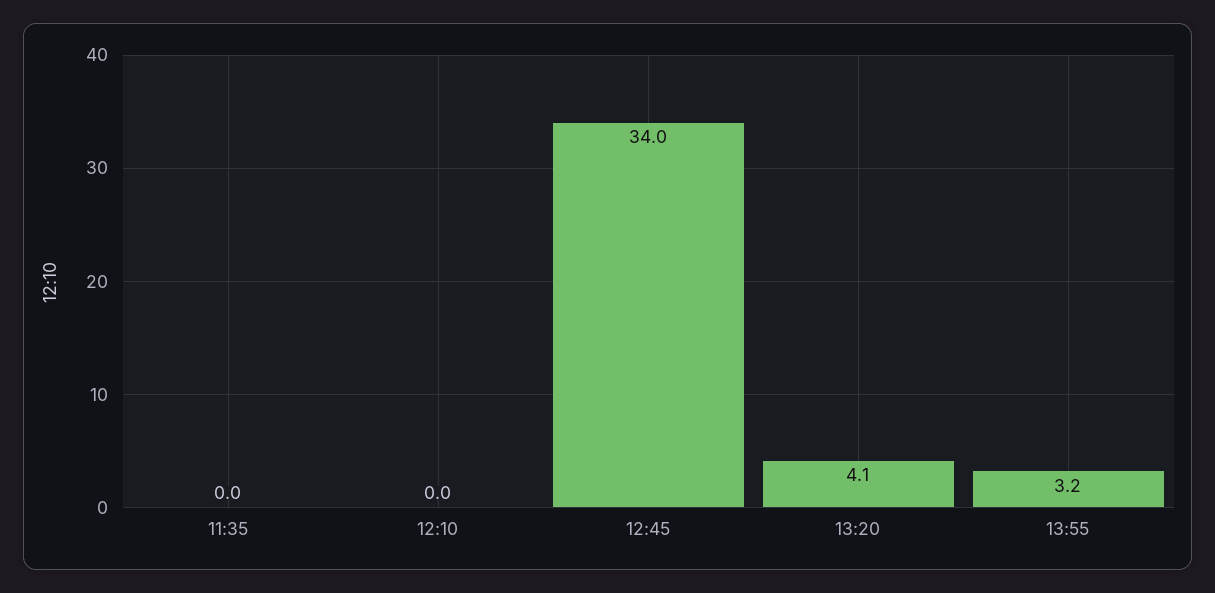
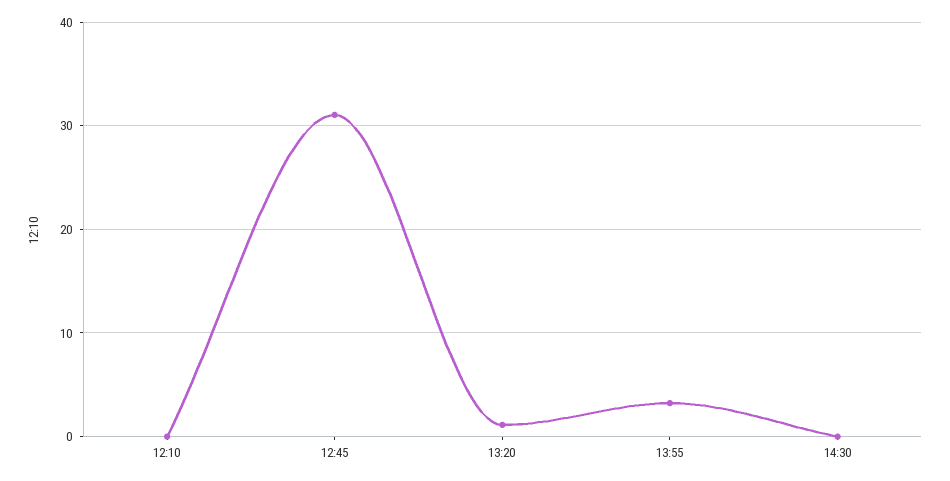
11:35: 0 -> none
12:45: 34 -> 31
13:20: 4.1 -> 1
14:30: none -> 0

